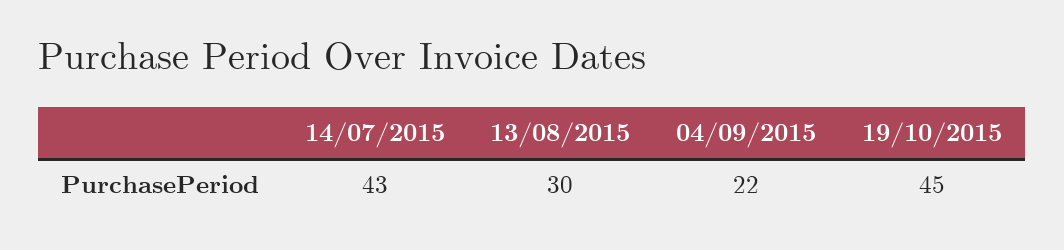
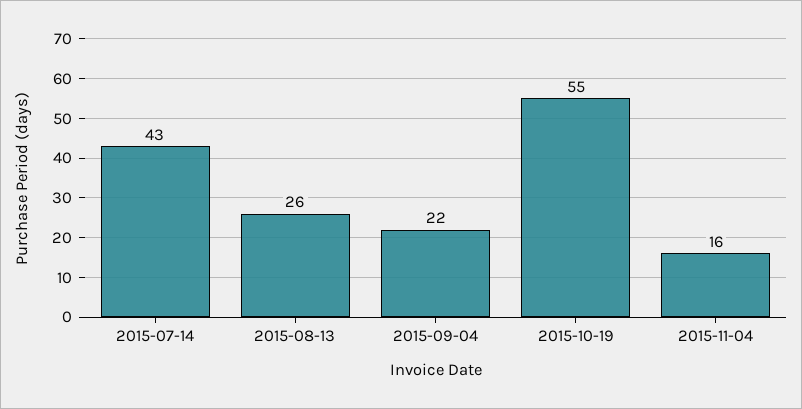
13/08/2015: 30 -> 26
19/10/2015: 45 -> 55
2015-11-04: none -> 16

